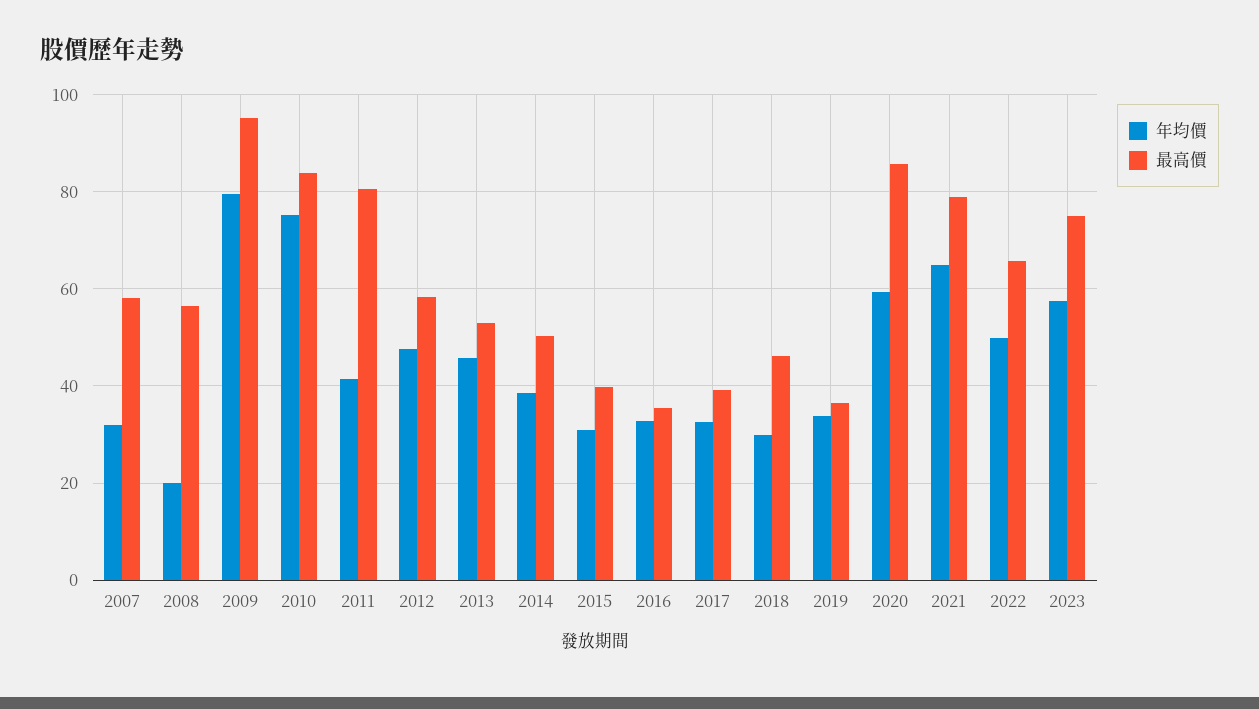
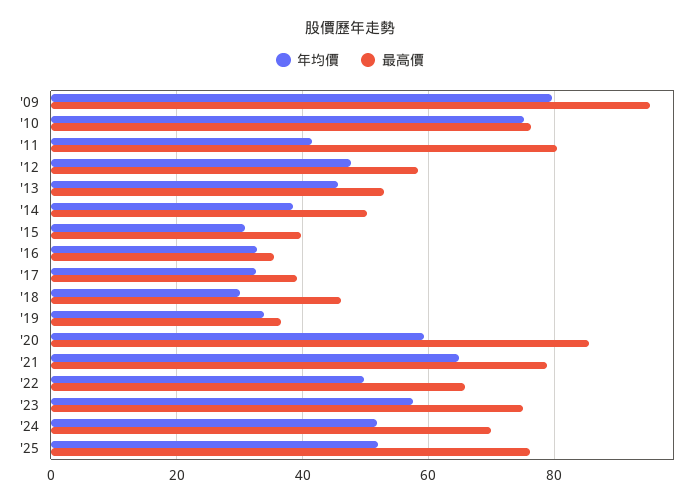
年均價, 2007: 32 -> none
最高價, 2007: 58 -> none
年均價, 2008: 20 -> none
最高價, 2008: 56 -> none
最高價, 2010: 84 -> 76
年均價, '24: none -> 52
最高價, '24: none -> 70
年均價, '25: none -> 52
最高價, '25: none -> 76

